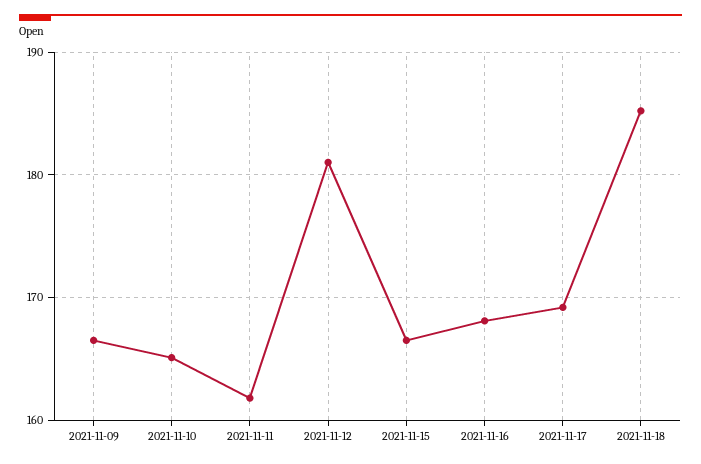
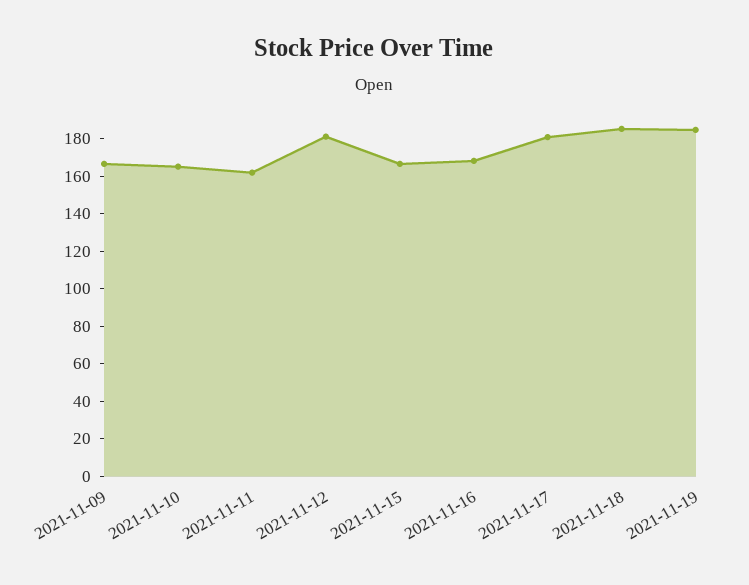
2021-11-17: 169 -> 180
2021-11-19: none -> 185

